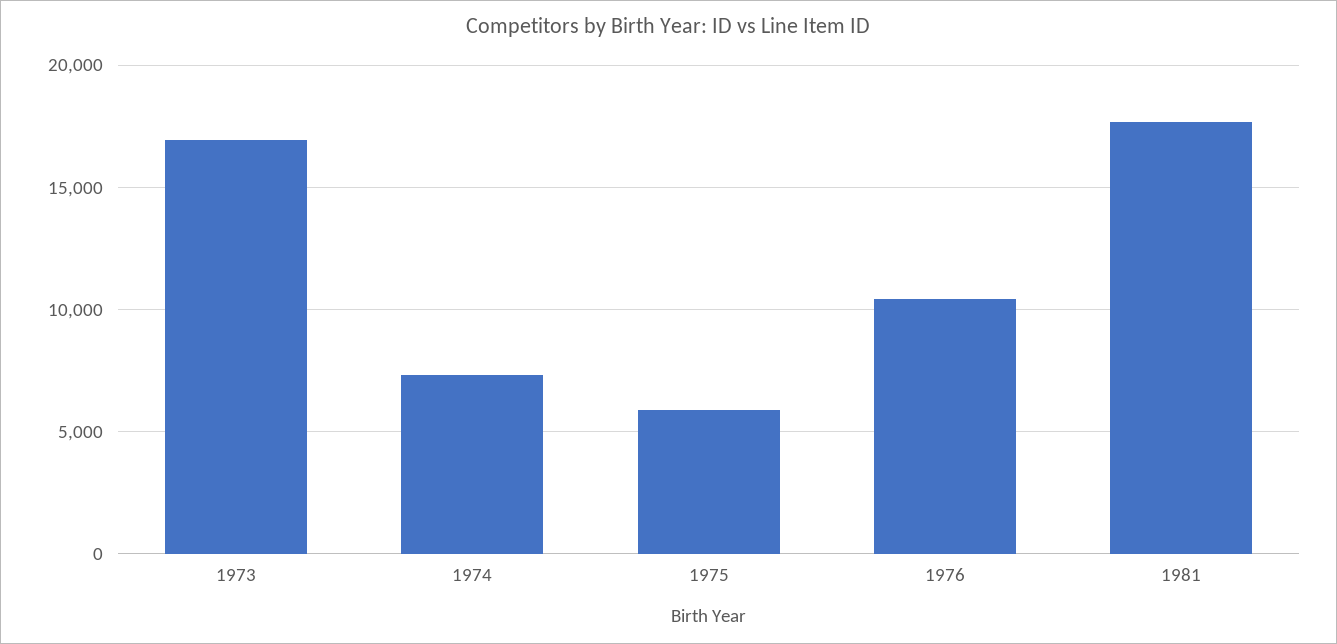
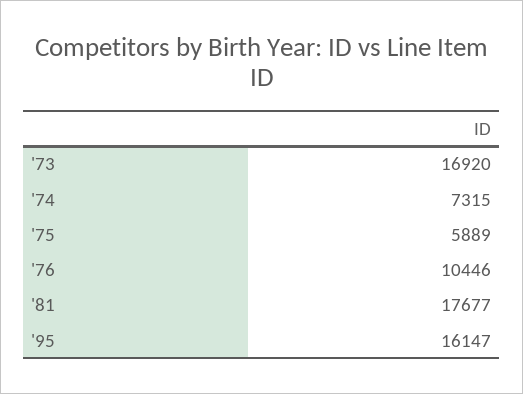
'95: none -> 16147

